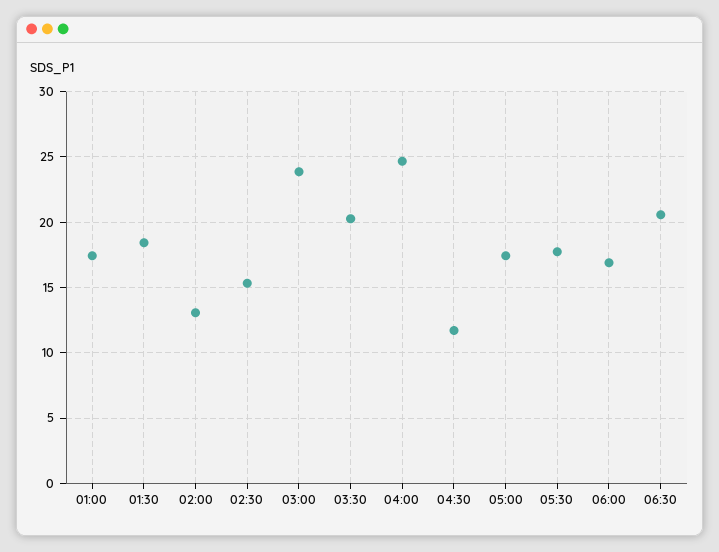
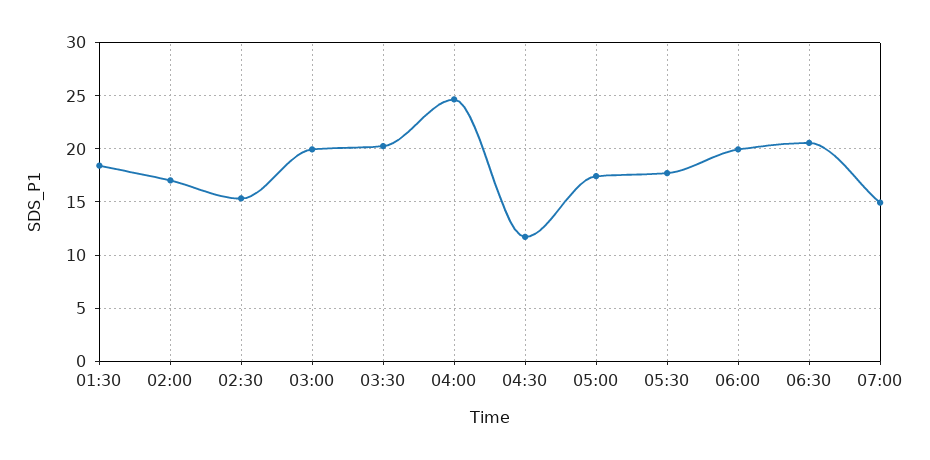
01:00: 17.5 -> none
02:00: 13 -> 17
03:00: 24 -> 20
06:00: 17 -> 20
07:00: none -> 15

